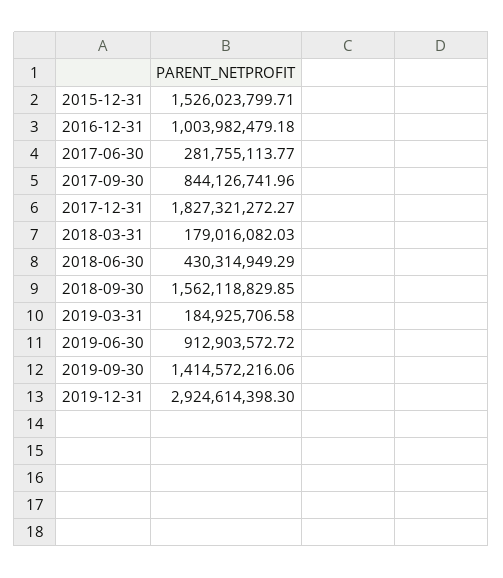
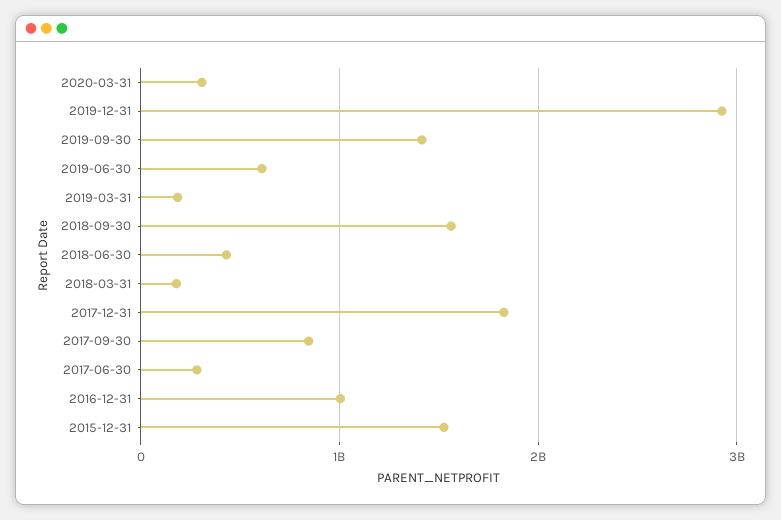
2019-06-30: 912903572.72 -> 600000000
2020-03-31: none -> 300000000

